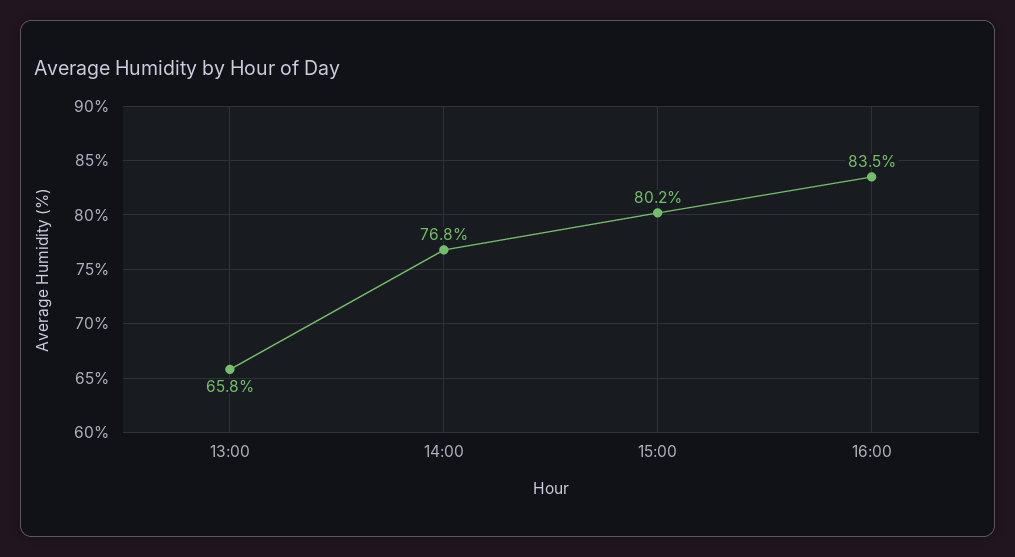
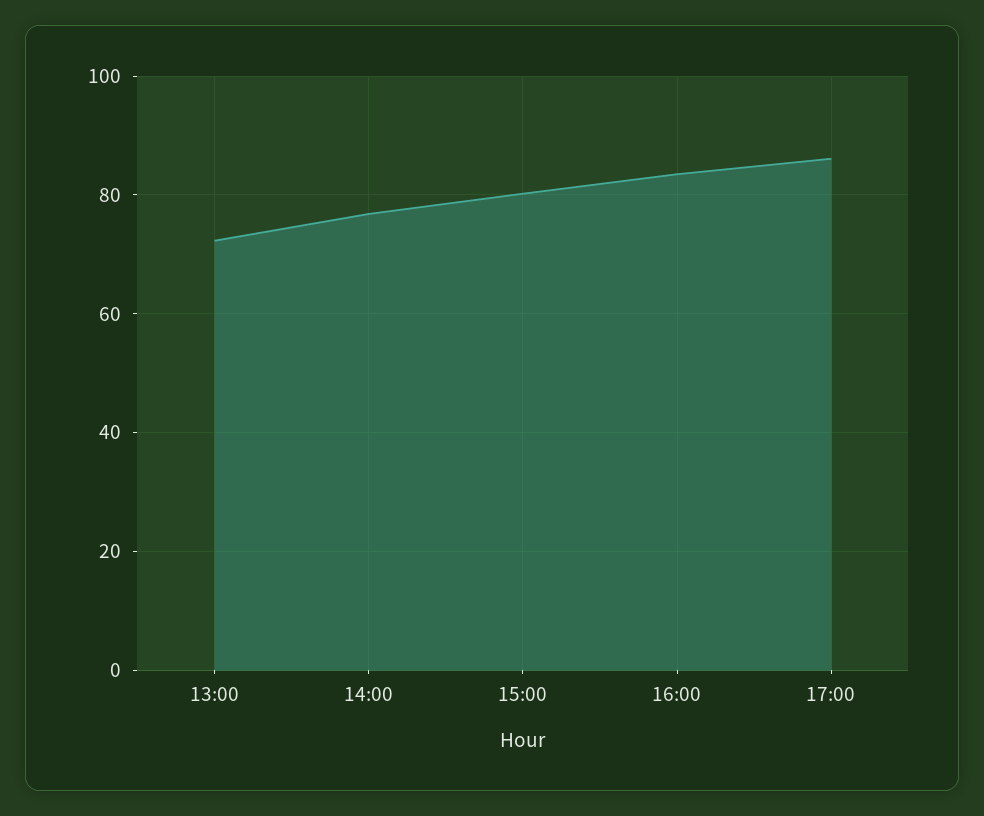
13:00: 65.8 -> 72
17:00: none -> 86

